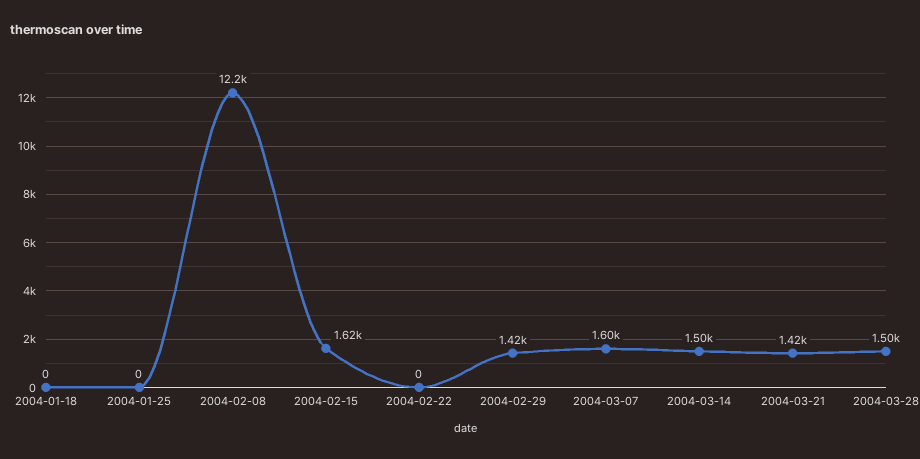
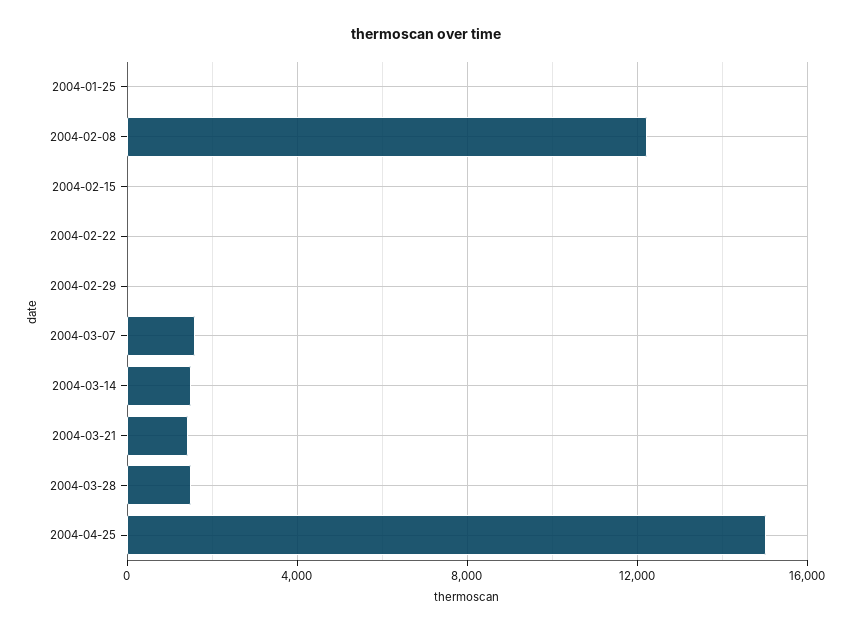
2004-01-18: 0 -> none
2004-02-15: 1620 -> 0
2004-02-29: 1420 -> 0
2004-04-25: none -> 15000

